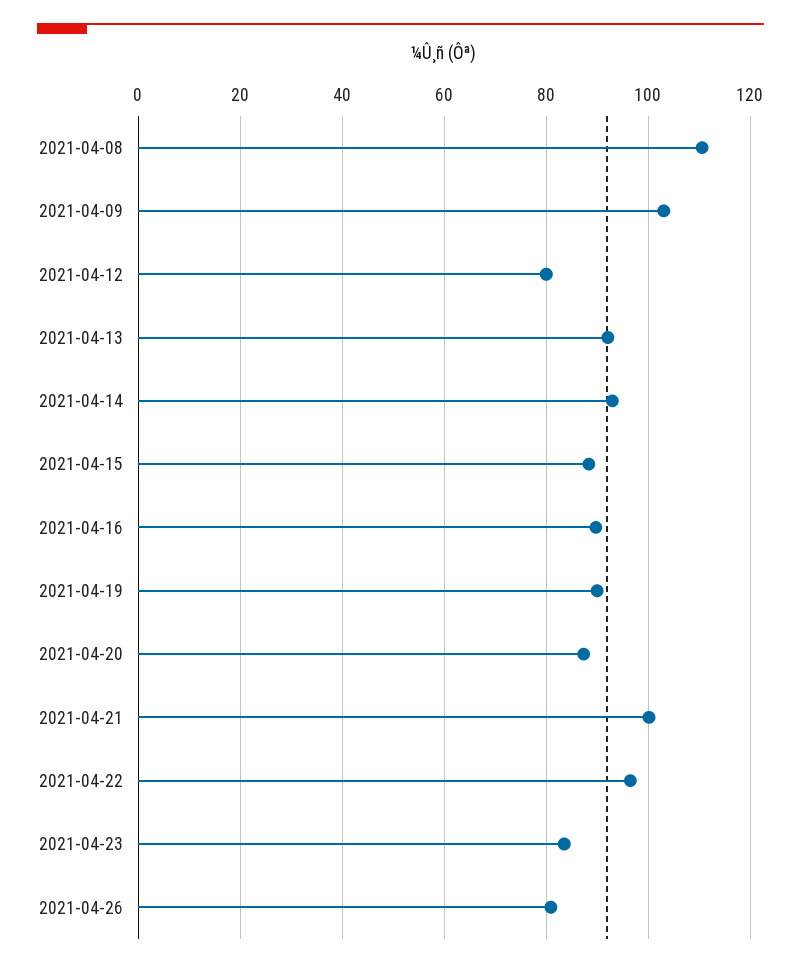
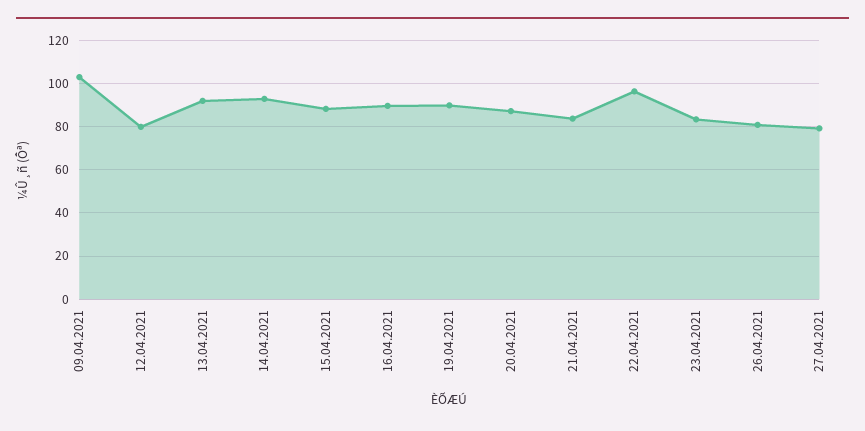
2021-04-08: 110 -> none
2021-04-21: 100 -> 85
27.04.2021: none -> 80

